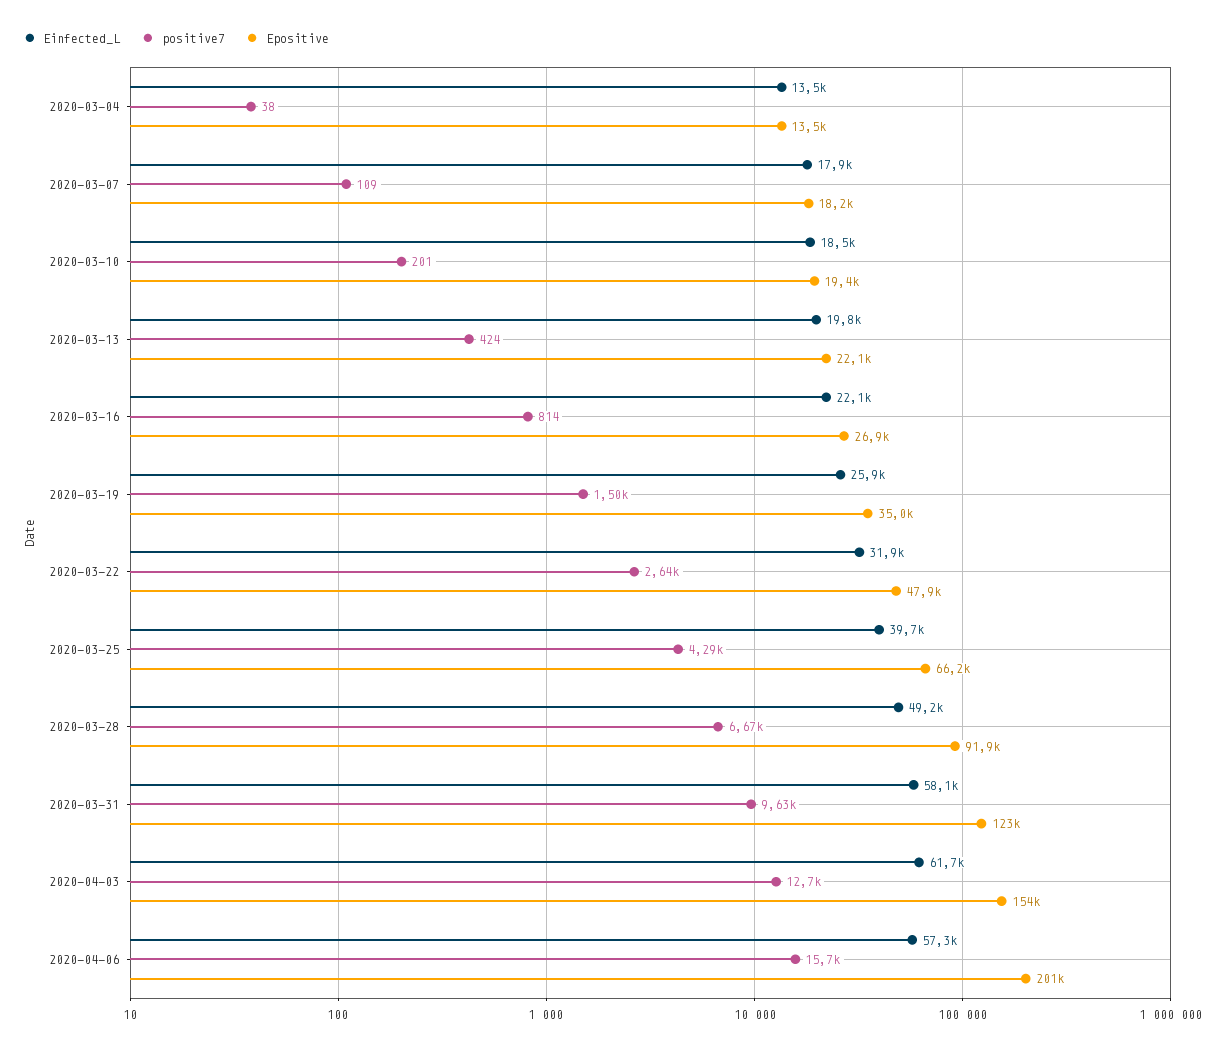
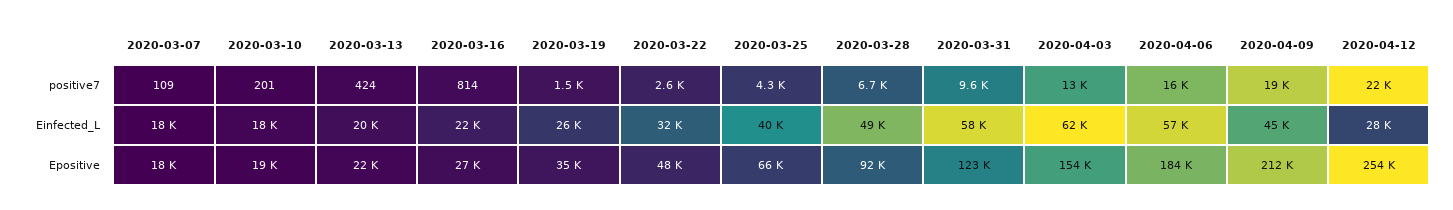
Einfected_L, 2020-03-04: 13500 -> none
positive7, 2020-03-04: 38 -> none
Epositive, 2020-03-04: 13500 -> none
Epositive, 2020-04-06: 201000 -> 184000
positive7, 2020-04-09: none -> 19000
positive7, 2020-04-12: none -> 22000
Einfected_L, 2020-04-09: none -> 45000
Einfected_L, 2020-04-12: none -> 28000
Epositive, 2020-04-09: none -> 212000
Epositive, 2020-04-12: none -> 254000

